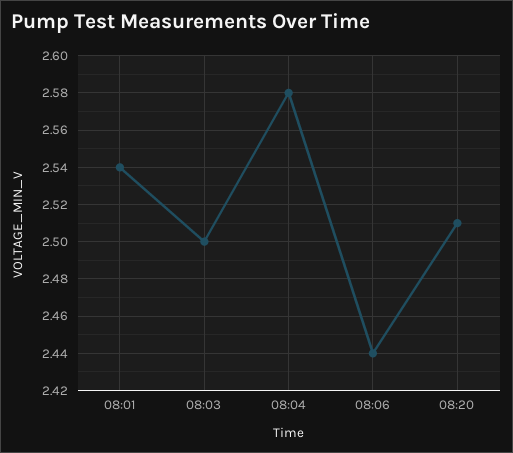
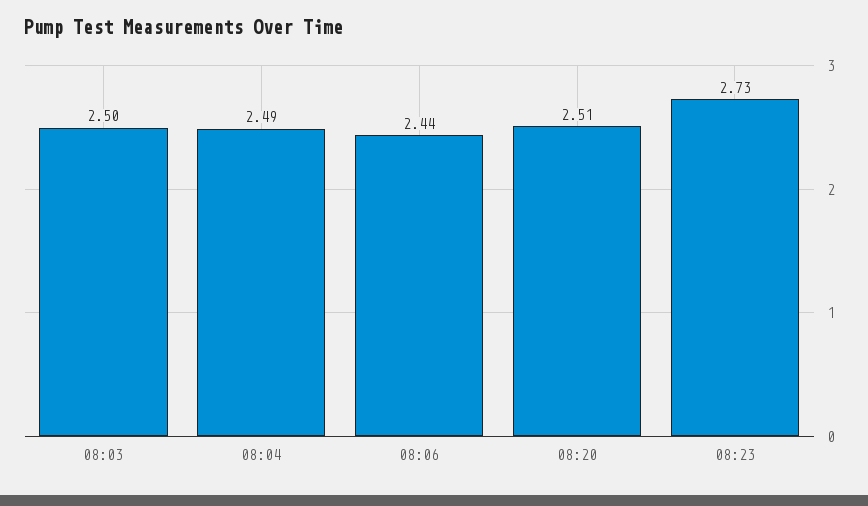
08:01: 2.54 -> none
08:04: 2.58 -> 2.49
08:23: none -> 2.73

